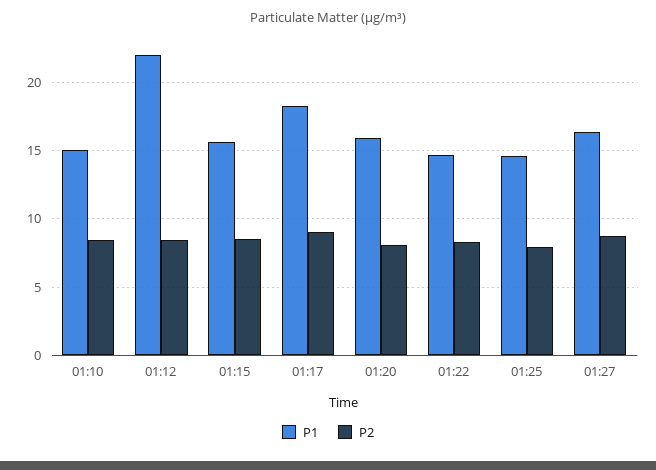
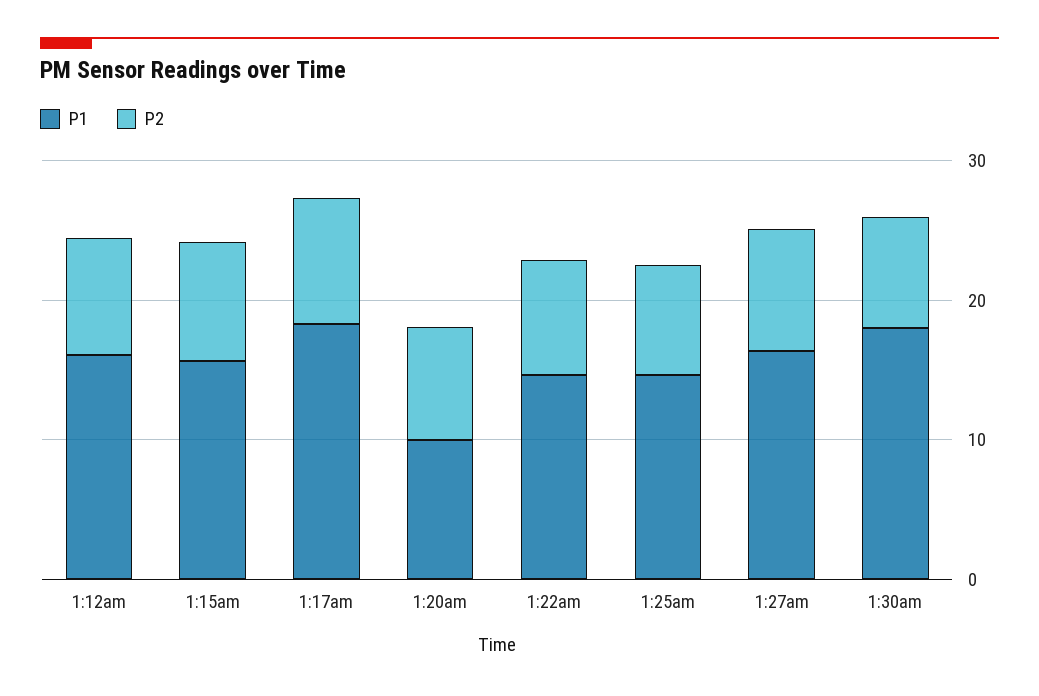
P1, 01:10: 15 -> none
P2, 01:10: 8.5 -> none
P1, 01:12: 22 -> 16
P1, 01:20: 16 -> 10
P1, 1:30am: none -> 18
P2, 1:30am: none -> 8

